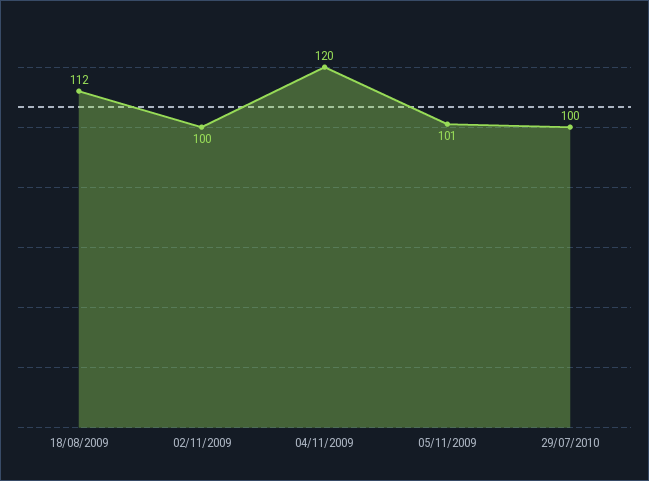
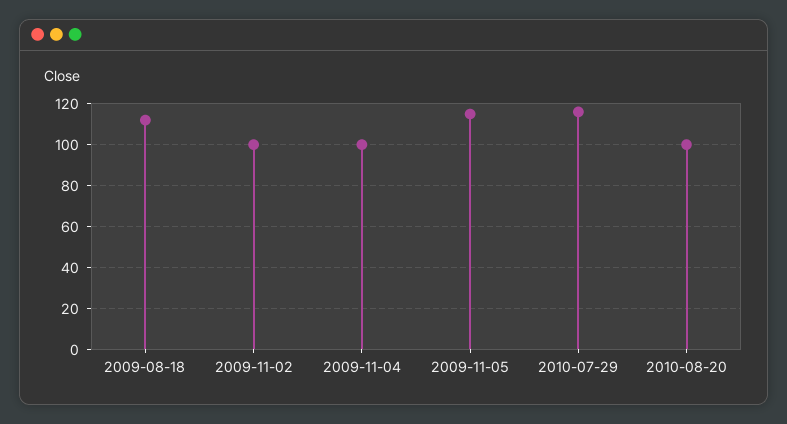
04/11/2009: 120 -> 100
05/11/2009: 101 -> 115
29/07/2010: 100 -> 115
2010-08-20: none -> 100

